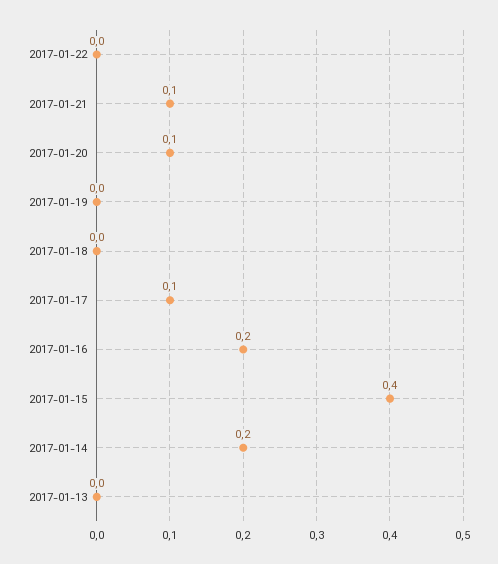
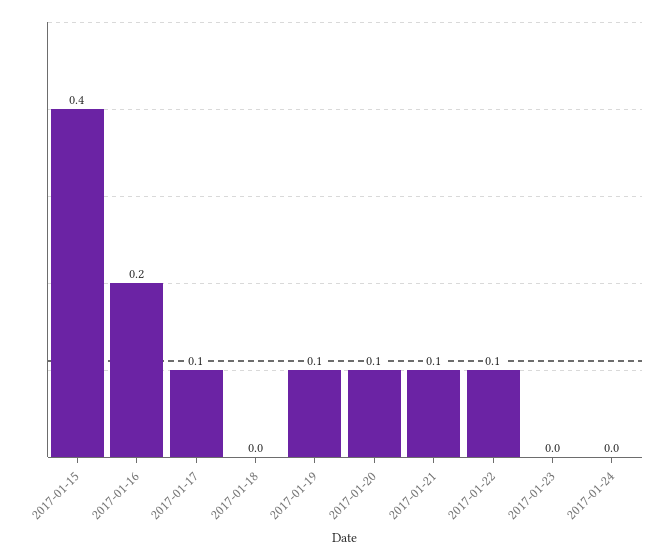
2017-01-22: 0 -> 0.1
2017-01-19: 0 -> 0.1
2017-01-14: 0.2 -> none
2017-01-13: 0 -> none
2017-01-23: none -> 0
2017-01-24: none -> 0

